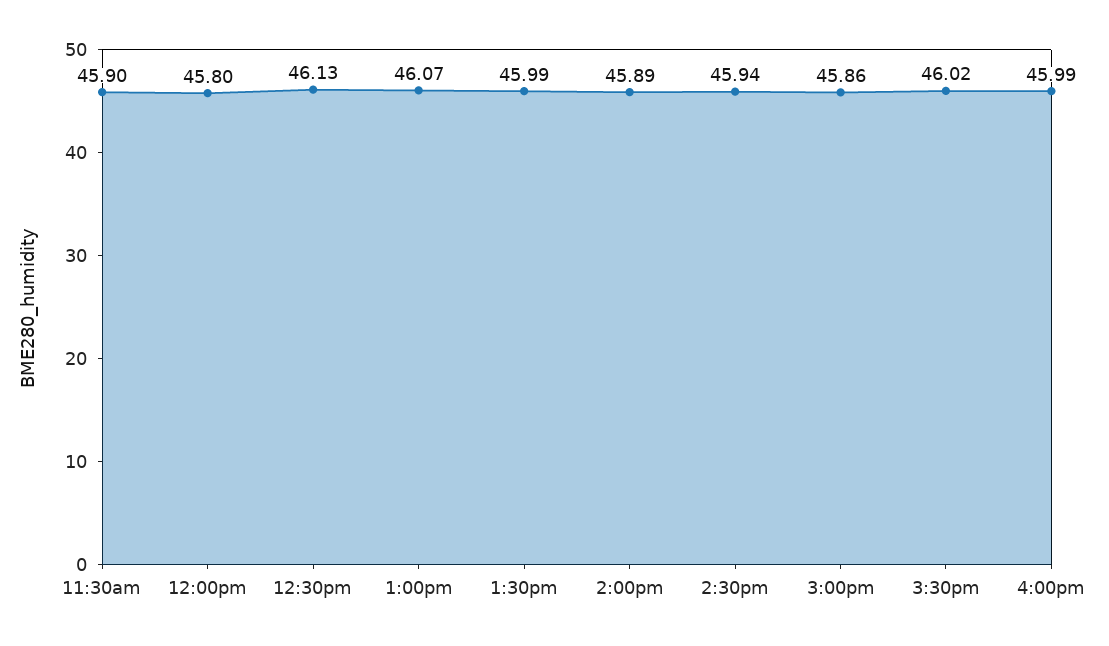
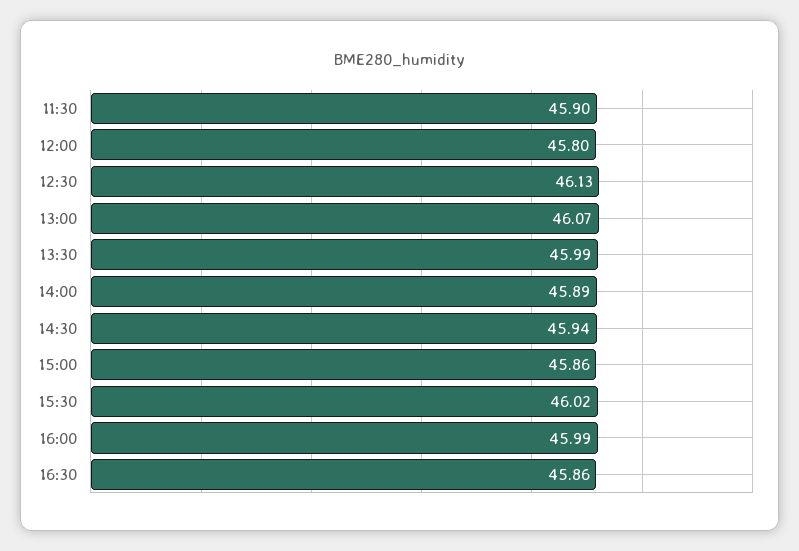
16:30: none -> 45.86

